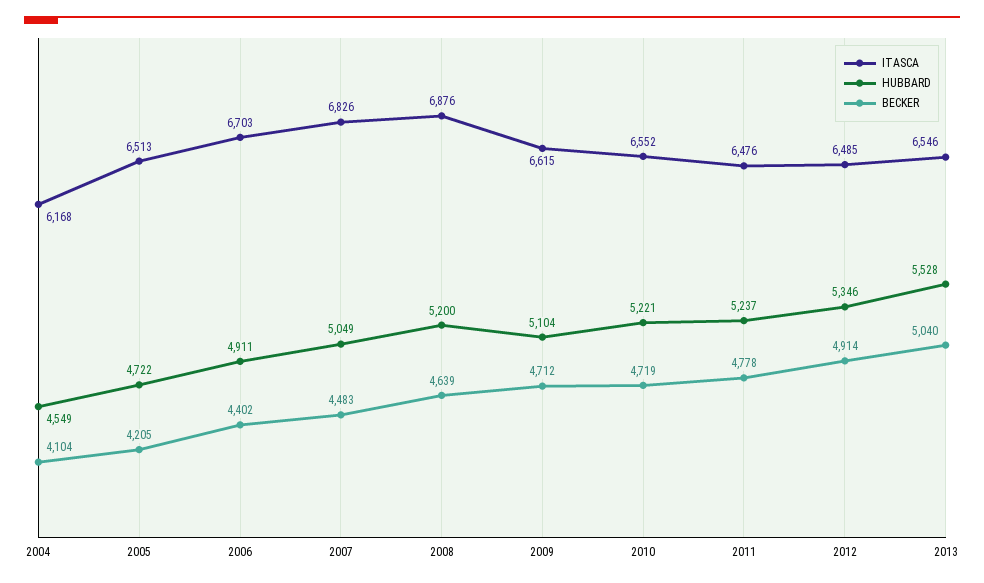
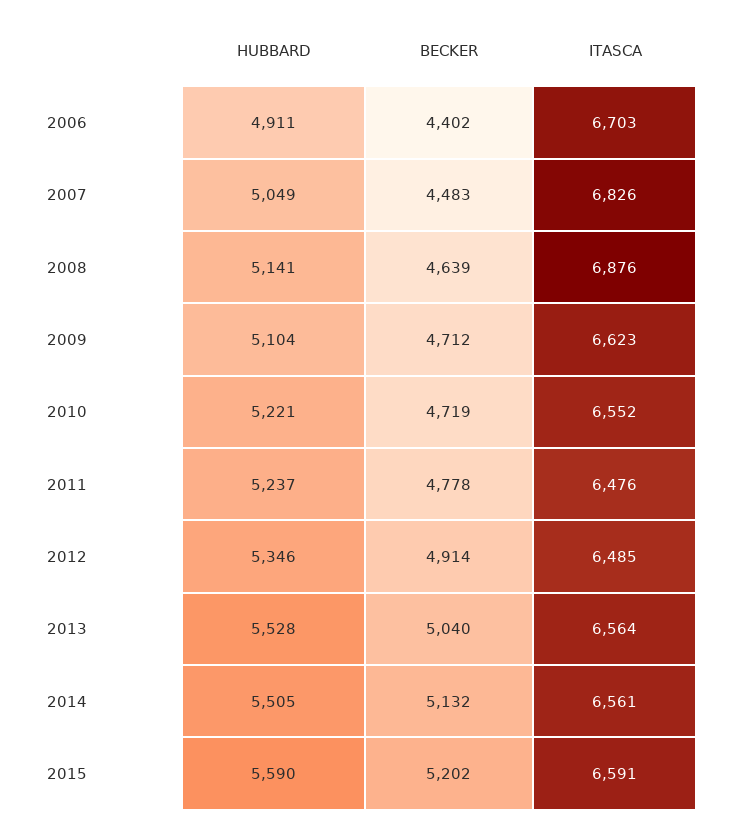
ITASCA, 2004: 6168 -> none
HUBBARD, 2004: 4549 -> none
BECKER, 2004: 4104 -> none
ITASCA, 2005: 6513 -> none
HUBBARD, 2005: 4722 -> none
BECKER, 2005: 4205 -> none
HUBBARD, 2008: 5200 -> 5141
ITASCA, 2009: 6615 -> 6623
ITASCA, 2013: 6546 -> 6564
HUBBARD, 2014: none -> 5505
BECKER, 2014: none -> 5132
ITASCA, 2014: none -> 6561
HUBBARD, 2015: none -> 5590
BECKER, 2015: none -> 5202
ITASCA, 2015: none -> 6591

